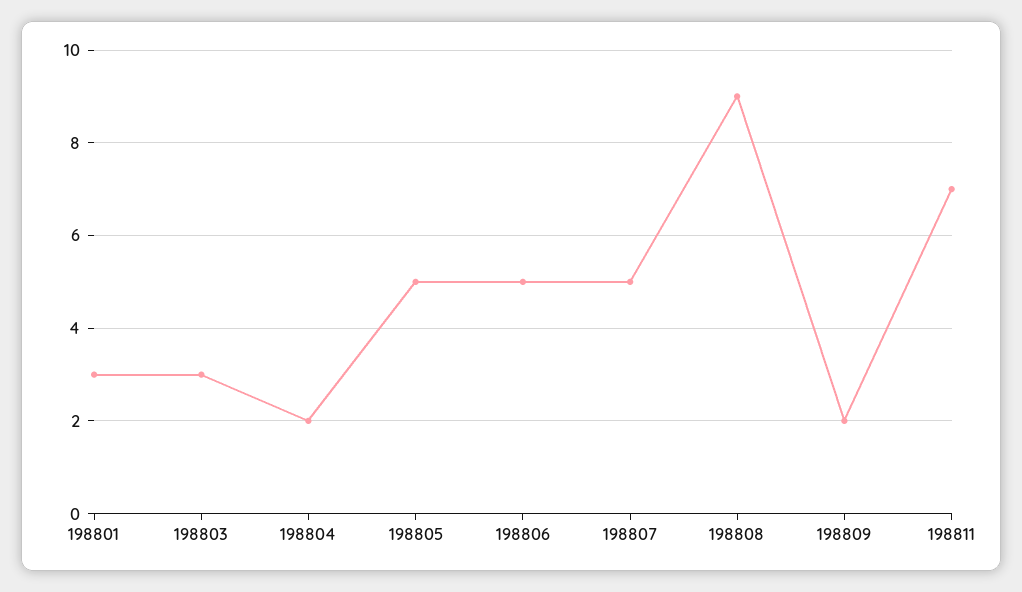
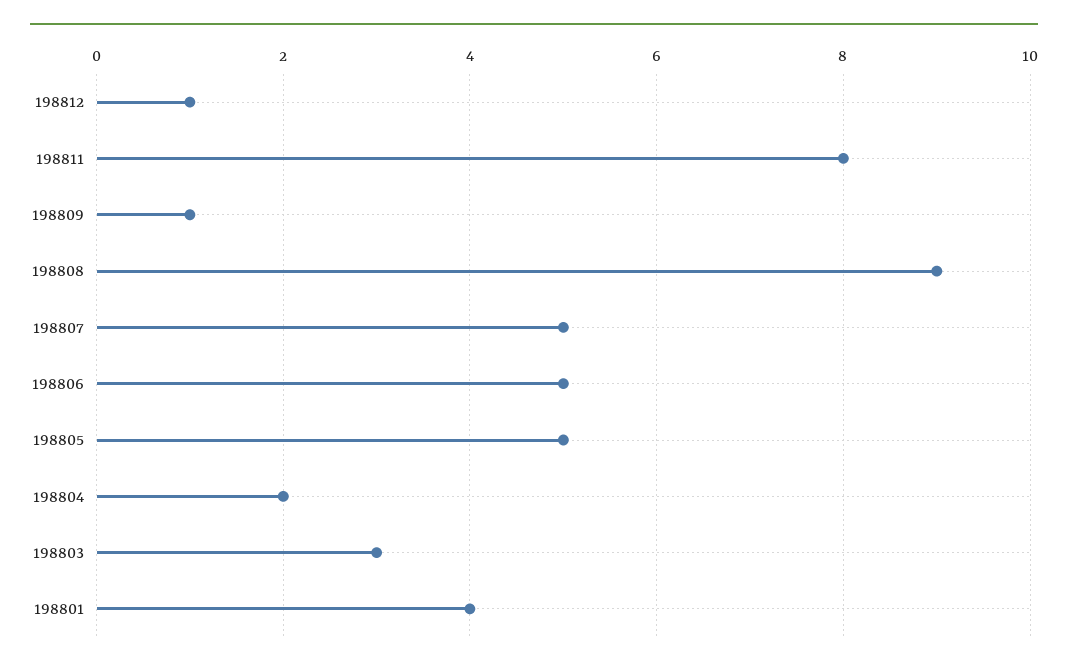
198801: 3 -> 4
198809: 2 -> 1
198811: 7 -> 8
198812: none -> 1

